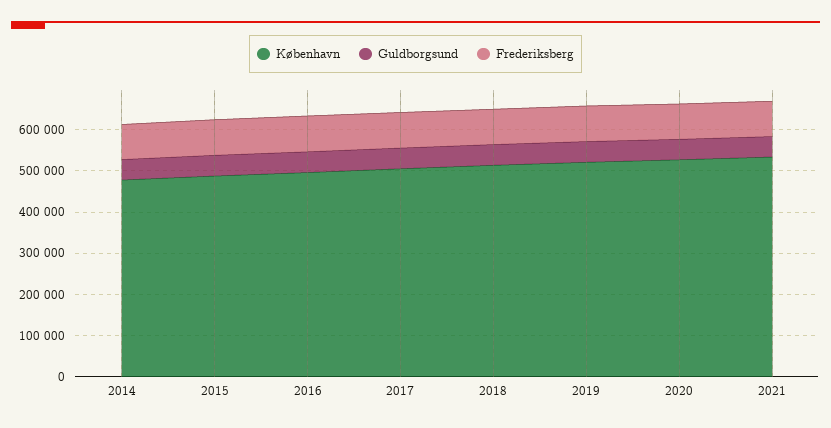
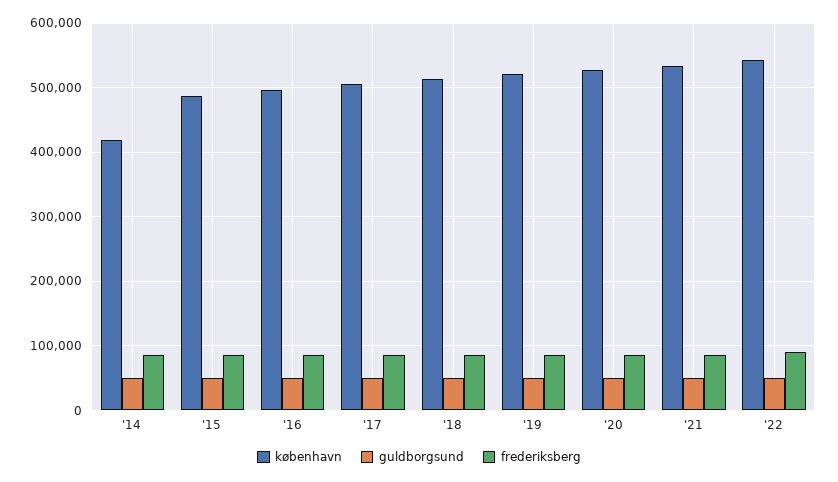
København, 2014: 480000 -> 420000
København, '22: none -> 540000
Guldborgsund, '22: none -> 50000
Frederiksberg, '22: none -> 90000

